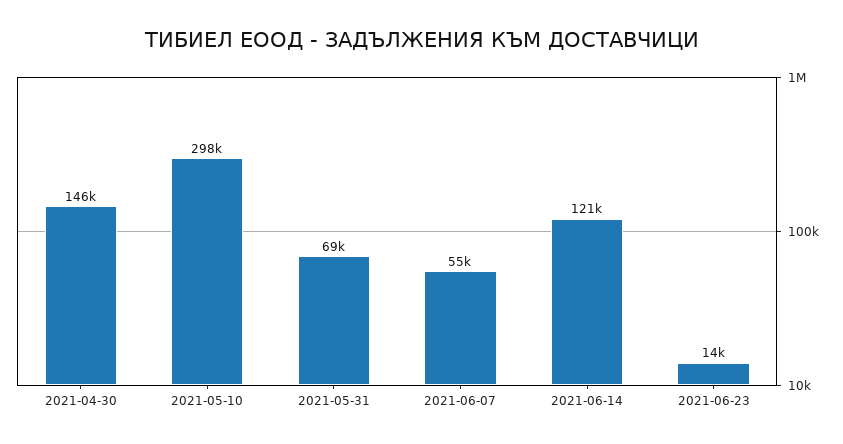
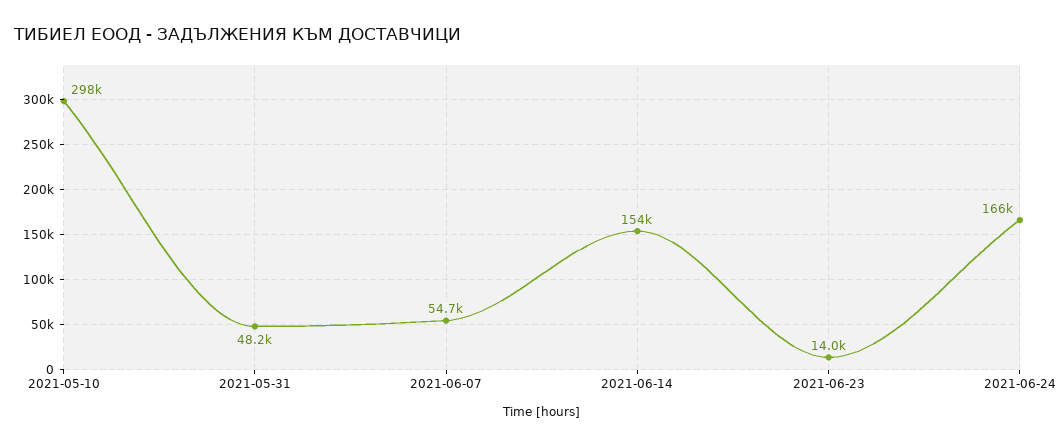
2021-04-30: 146000 -> none
2021-05-31: 69000 -> 48200
2021-06-14: 121000 -> 154000
2021-06-24: none -> 166000

